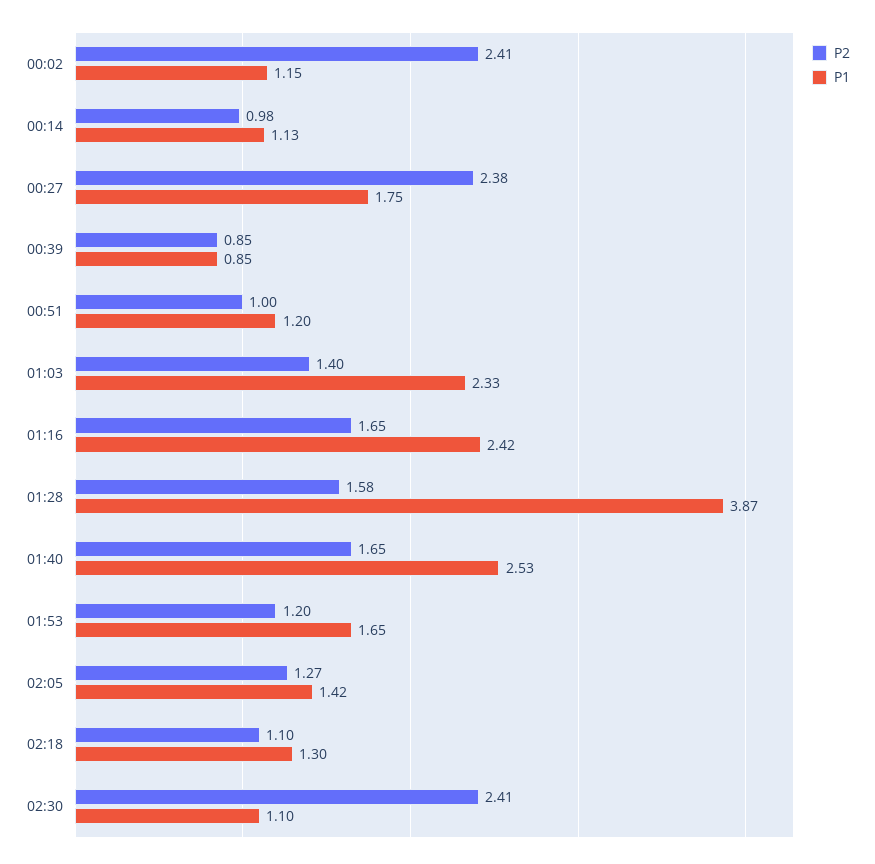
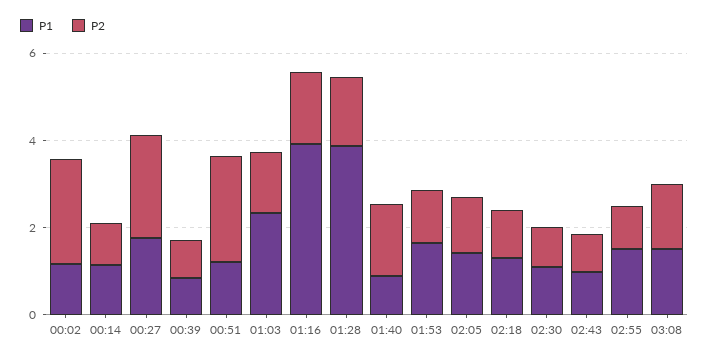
P2, 00:51: 1 -> 2.5
P1, 01:16: 2.42 -> 4
P1, 01:40: 2.53 -> 1
P2, 02:30: 2.41 -> 1
P1, 02:43: none -> 1
P2, 02:43: none -> 1
P1, 02:55: none -> 1.5
P2, 02:55: none -> 1
P1, 03:08: none -> 1.5
P2, 03:08: none -> 1.5

